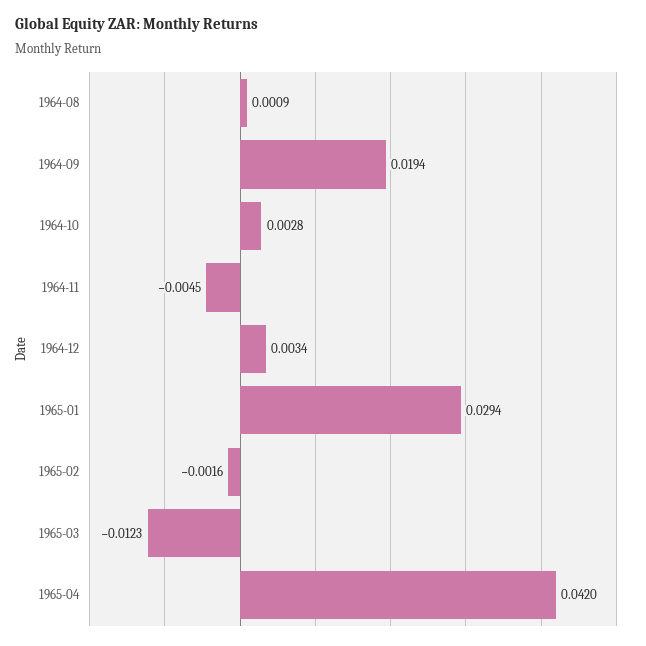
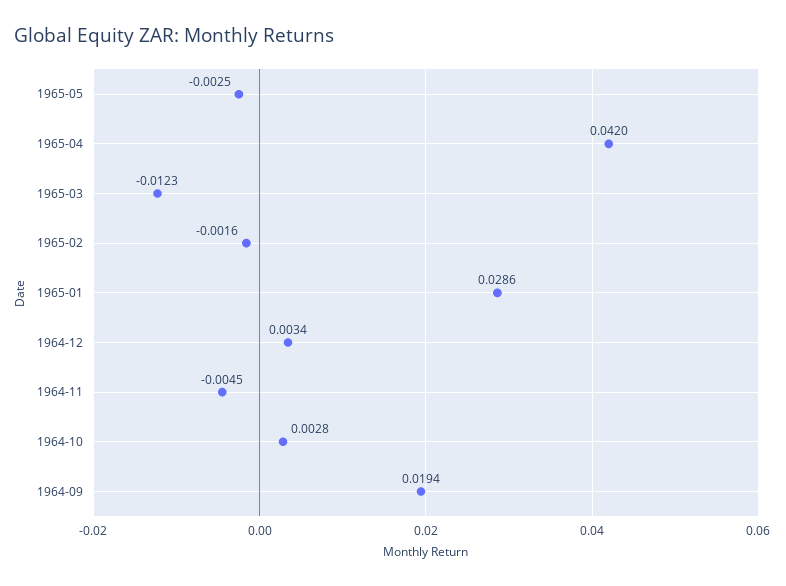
1964-08: 0.0009 -> none
1965-01: 0.0294 -> 0.0286
1965-05: none -> -0.0025

